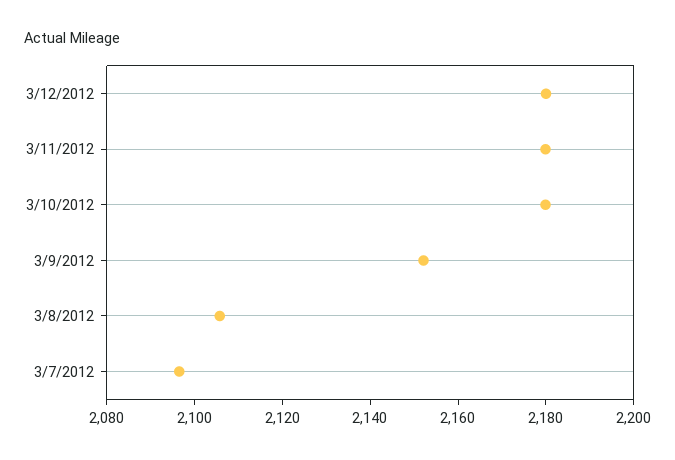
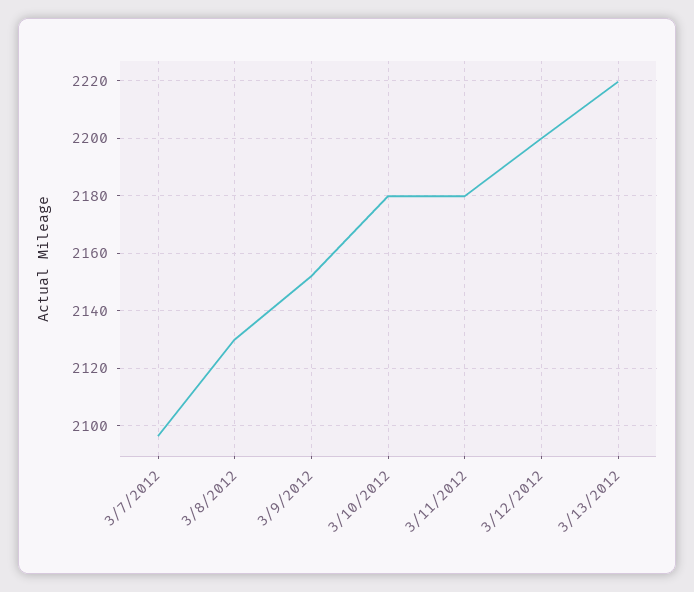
3/12/2012: 2180 -> 2200
3/8/2012: 2105 -> 2130
3/13/2012: none -> 2220

